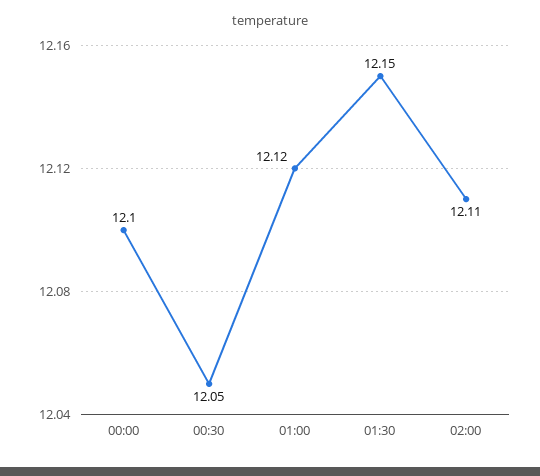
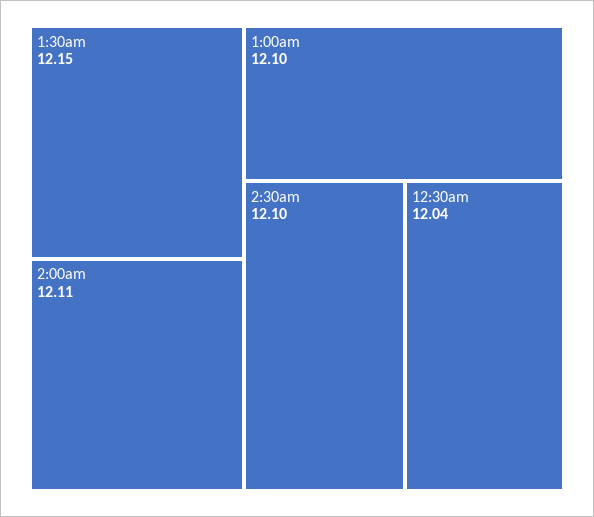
00:00: 12.1 -> none
00:30: 12.05 -> 12.04
01:00: 12.12 -> 12.1
2:30am: none -> 12.1

